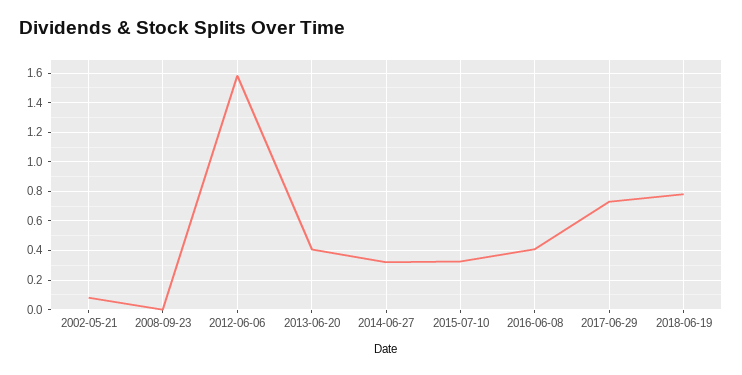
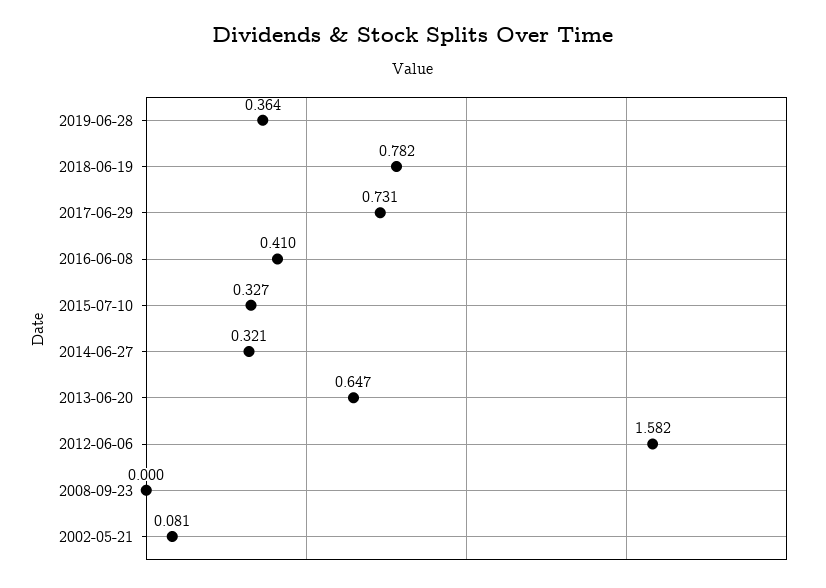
2013-06-20: 0.4 -> 0.647
2019-06-28: none -> 0.364

